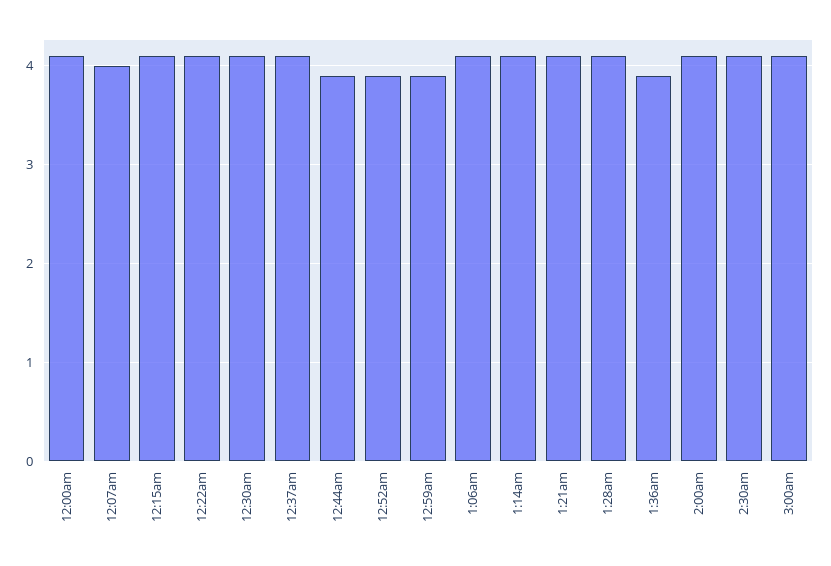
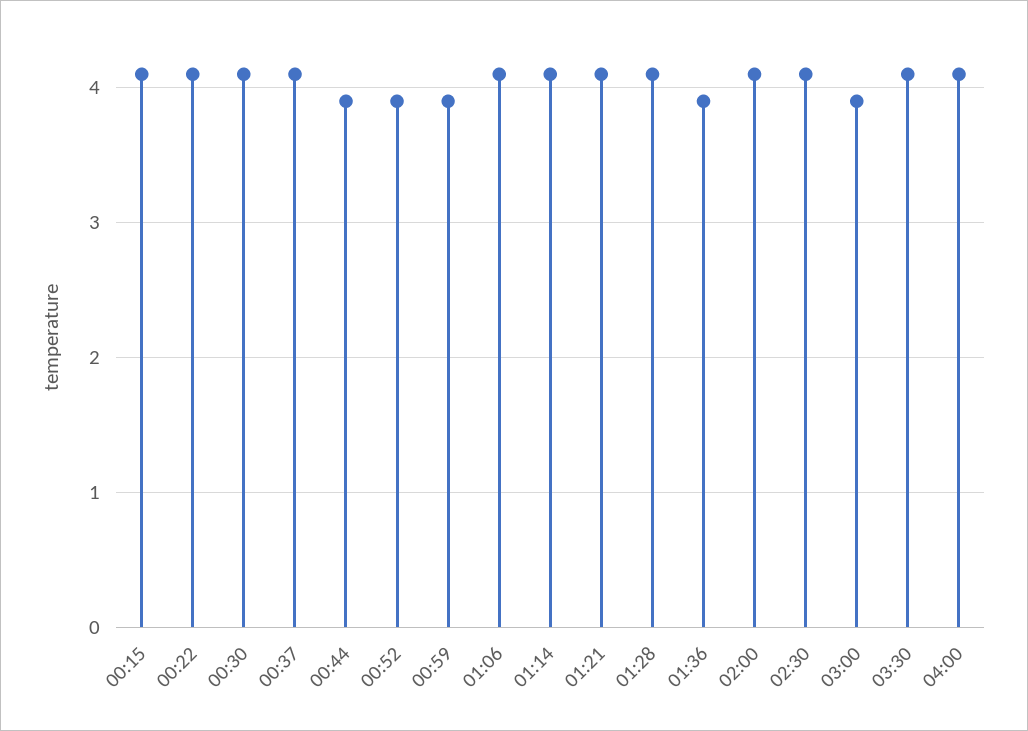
12:00am: 4.1 -> none
12:07am: 4 -> none
3:00am: 4.1 -> 3.9
03:30: none -> 4.1
04:00: none -> 4.1

